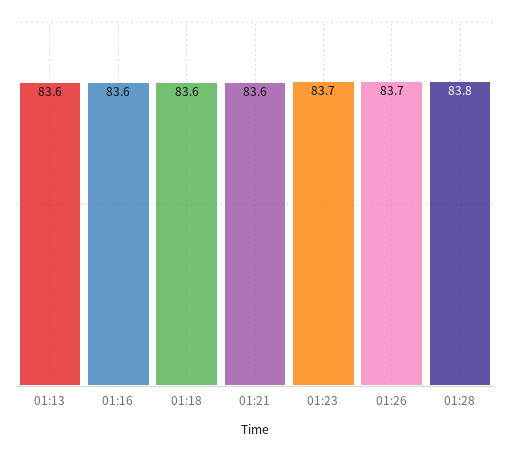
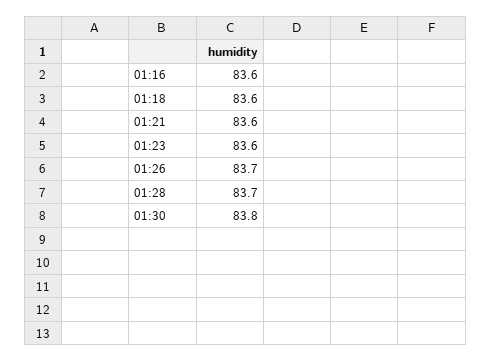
01:13: 83.6 -> none
01:23: 83.7 -> 83.6
01:28: 83.8 -> 83.7
01:30: none -> 83.8

